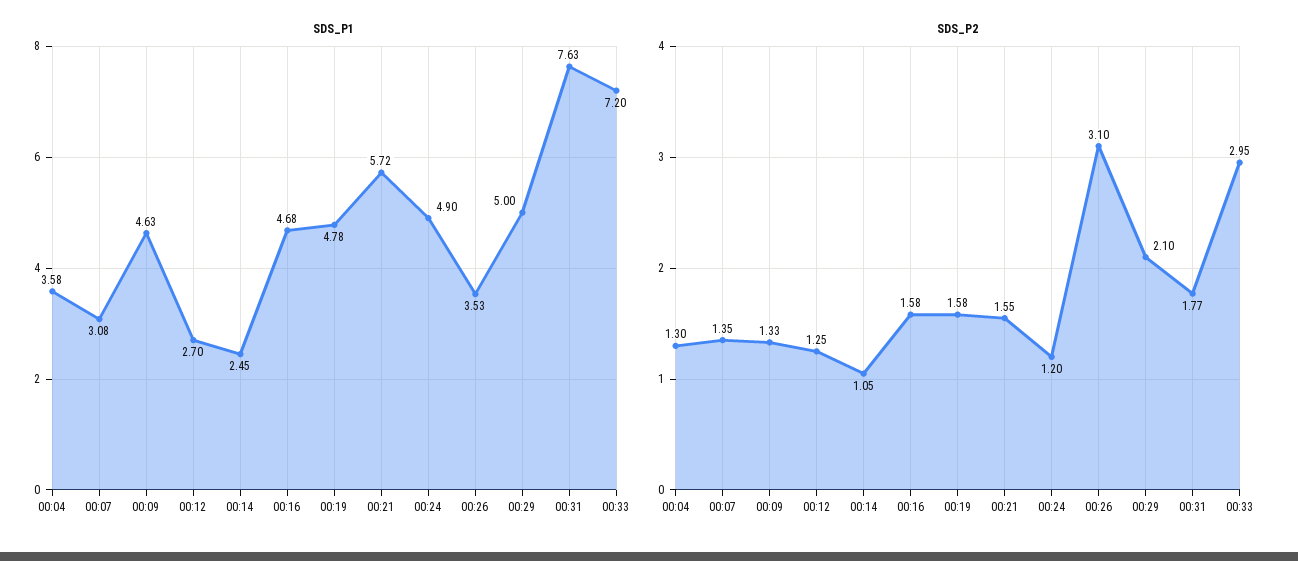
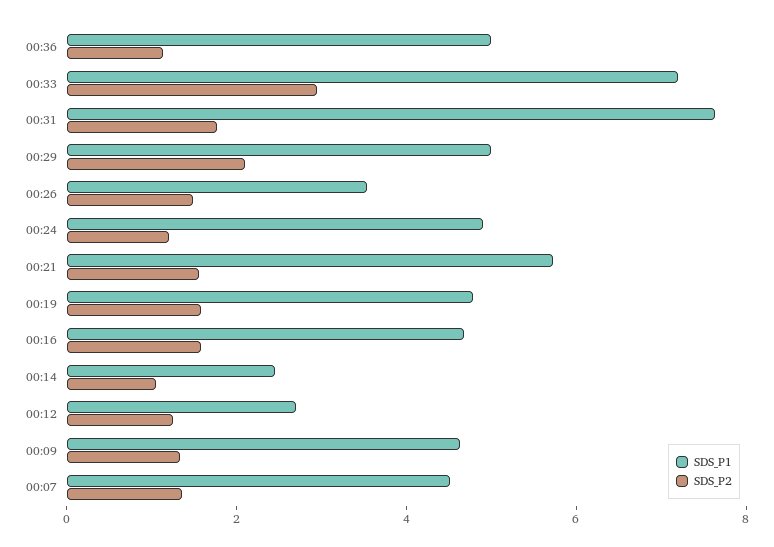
SDS_P1, 00:04: 3.58 -> none
SDS_P1, 00:07: 3.08 -> 4.5
SDS_P2, 00:04: 1.3 -> none
SDS_P2, 00:26: 3.1 -> 1.5
SDS_P1, 00:36: none -> 5
SDS_P2, 00:36: none -> 1

